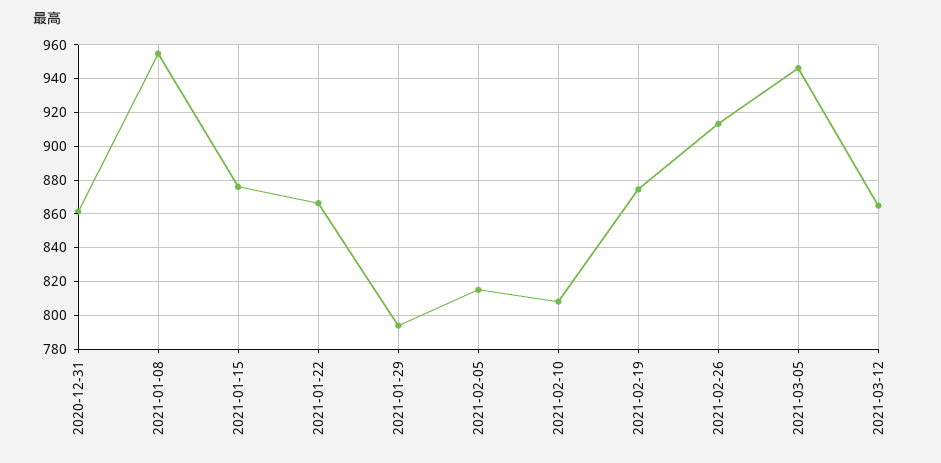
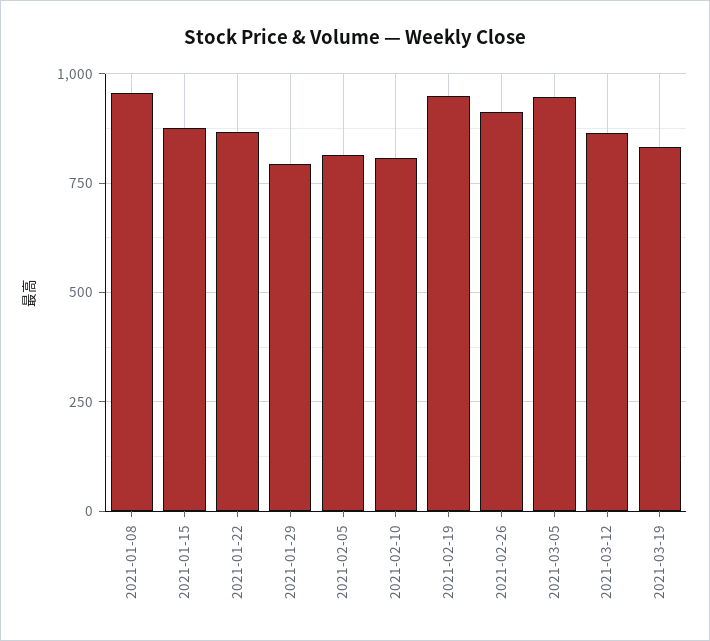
2020-12-31: 860 -> none
2021-02-19: 875 -> 950
2021-03-19: none -> 825

